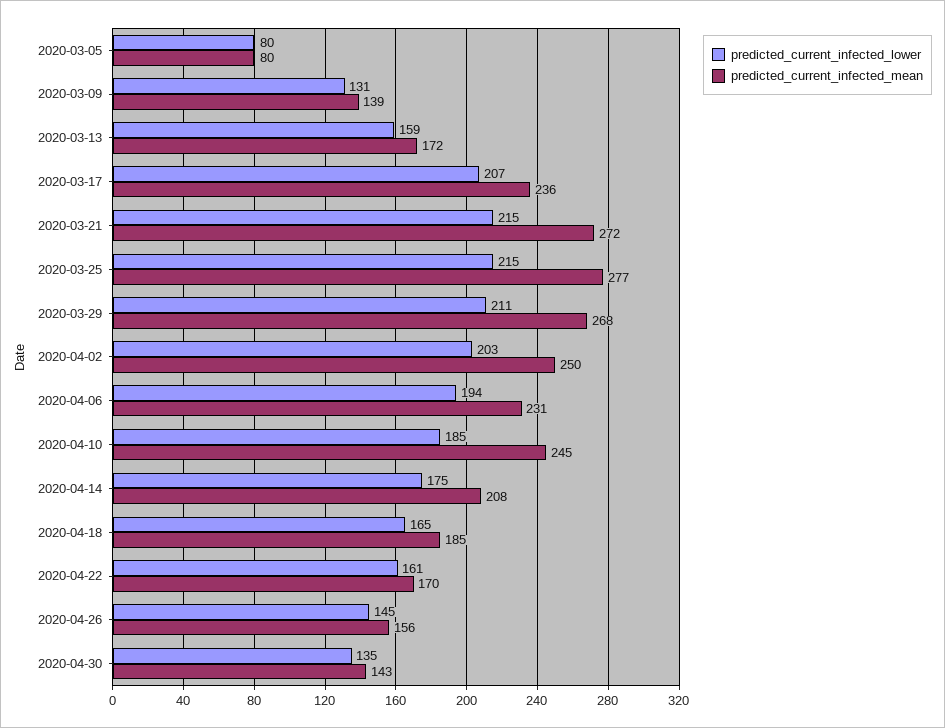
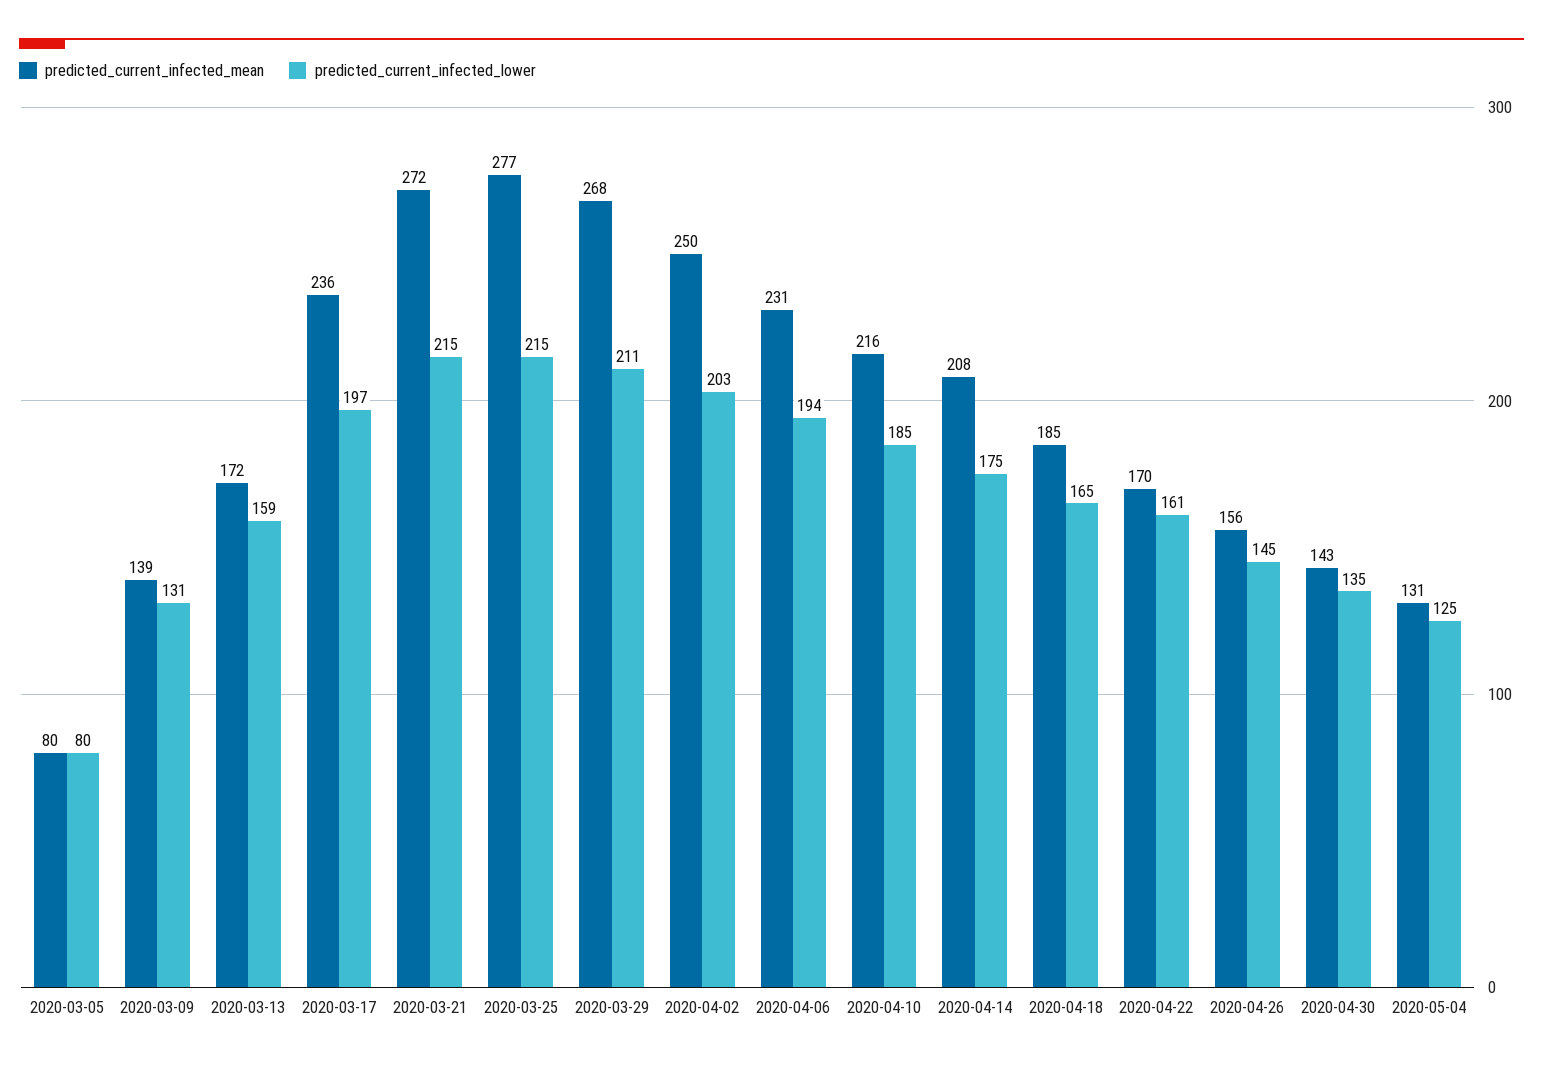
predicted_current_infected_lower, 2020-03-17: 207 -> 197
predicted_current_infected_mean, 2020-04-10: 245 -> 216
predicted_current_infected_mean, 2020-05-04: none -> 131
predicted_current_infected_lower, 2020-05-04: none -> 125

